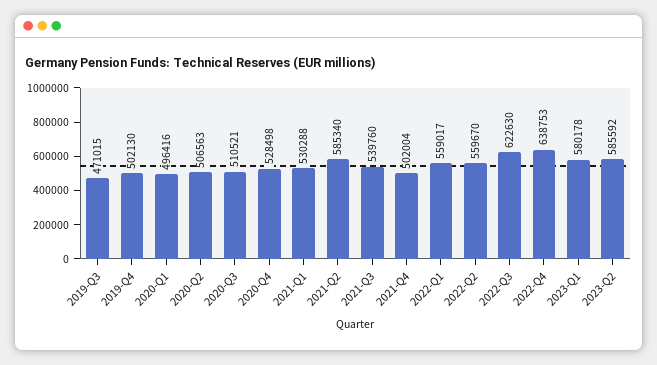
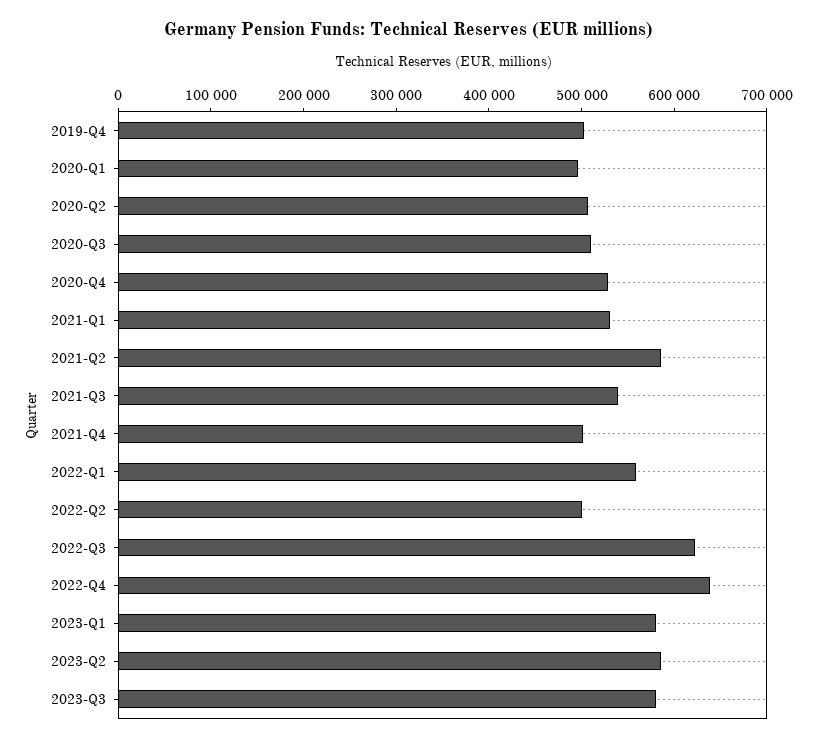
2019-Q3: 471015 -> none
2022-Q2: 559670 -> 500000
2023-Q3: none -> 580000

